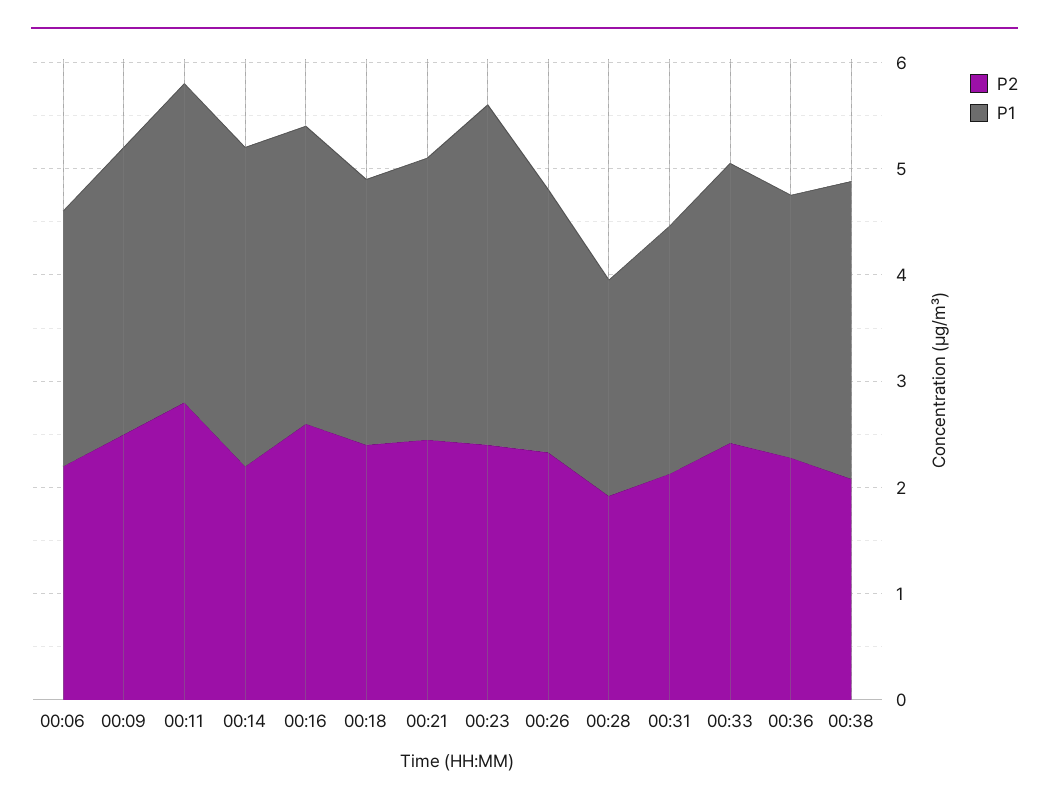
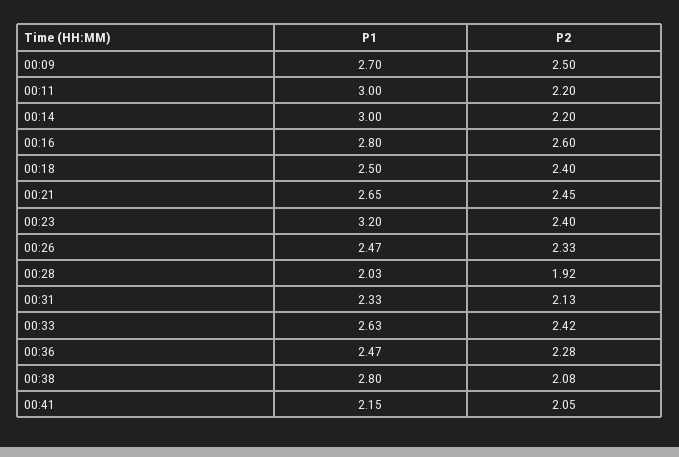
P2, 00:06: 2.2 -> none
P1, 00:06: 2.4 -> none
P2, 00:11: 2.8 -> 2.2
P1, 00:41: none -> 2.15
P2, 00:41: none -> 2.05

